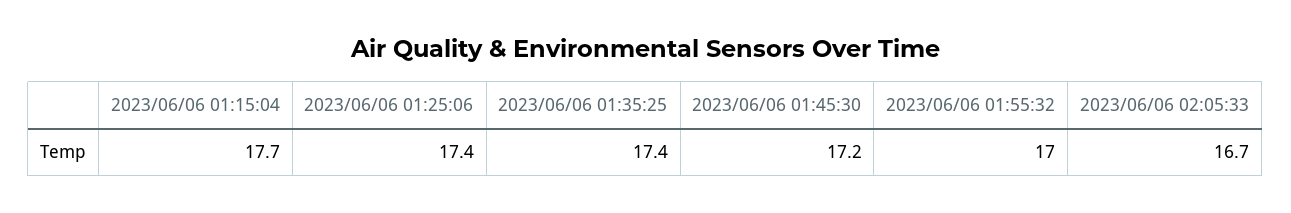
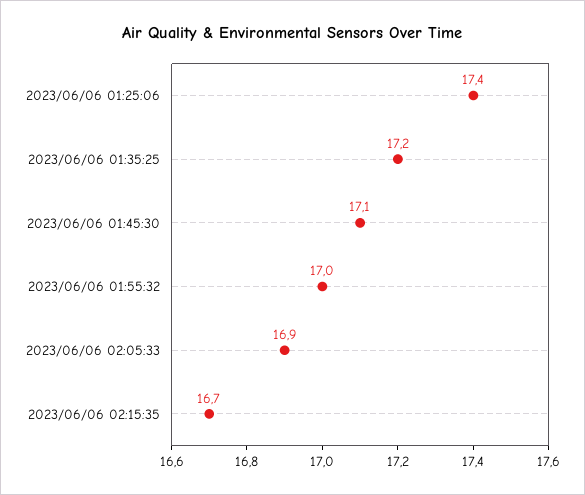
2023/06/06 01:15:04: 17.7 -> none
2023/06/06 01:35:25: 17.4 -> 17.2
2023/06/06 01:45:30: 17.2 -> 17.1
2023/06/06 02:05:33: 16.7 -> 16.9
2023/06/06 02:15:35: none -> 16.7

